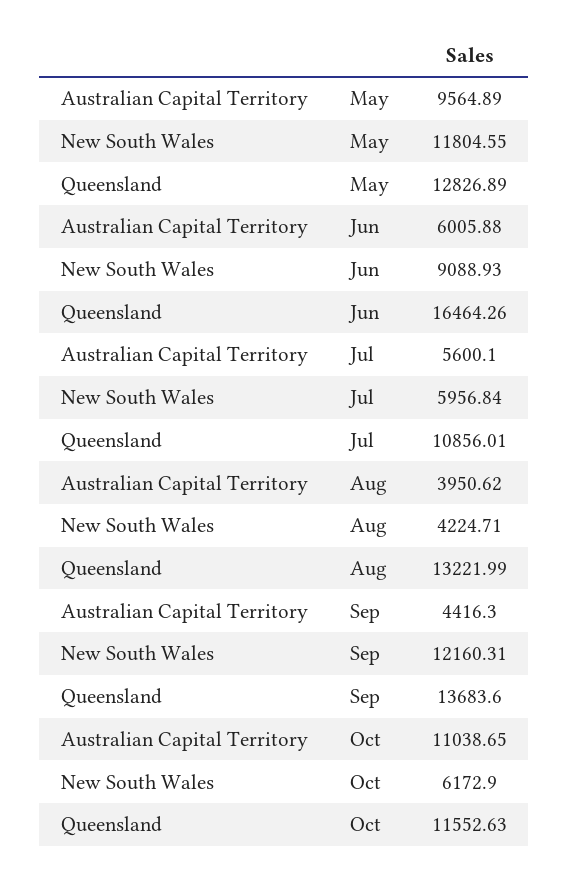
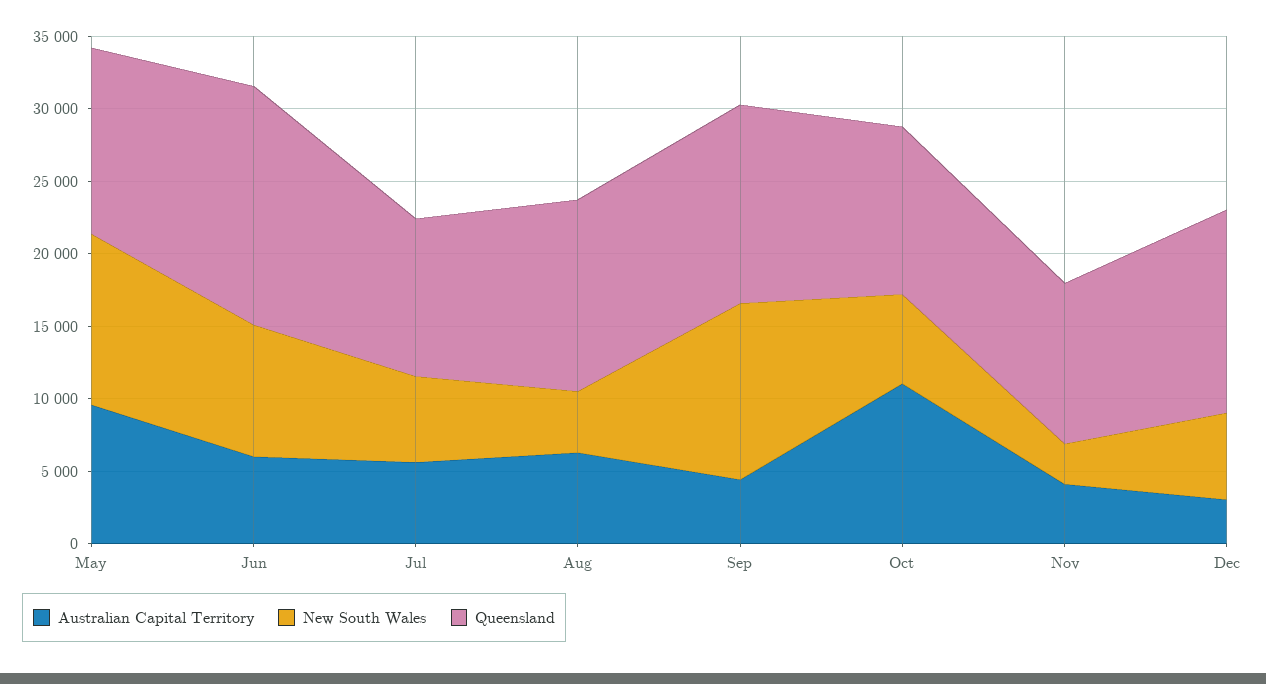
Australian Capital Territory, Aug: 3950.62 -> 6000
Australian Capital Territory, Nov: none -> 4000
New South Wales, Nov: none -> 3000
Queensland, Nov: none -> 11000
Australian Capital Territory, Dec: none -> 3000
New South Wales, Dec: none -> 6000
Queensland, Dec: none -> 14000

